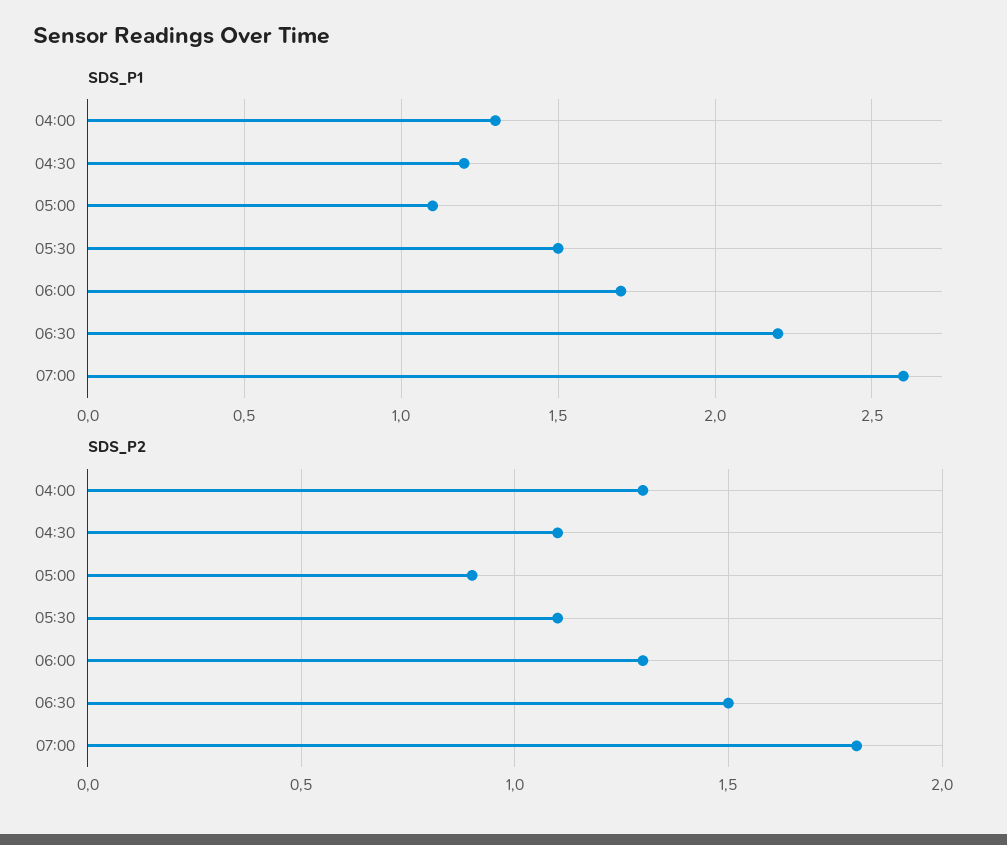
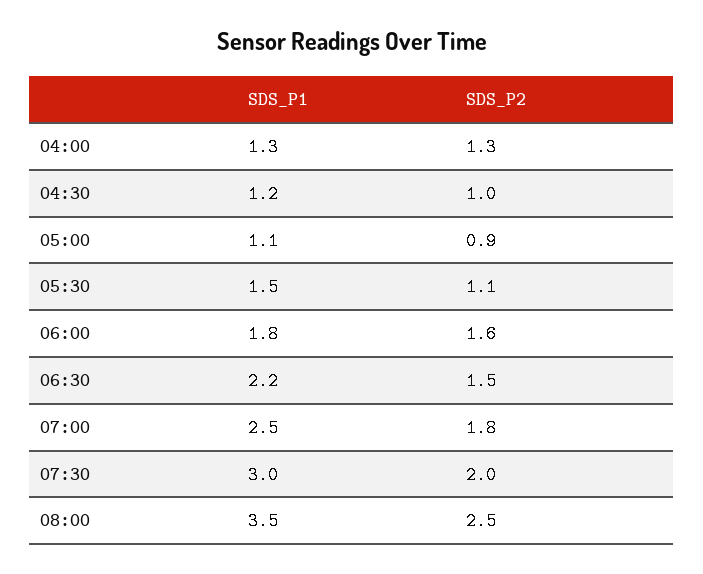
SDS_P1, 06:00: 1.7 -> 1.8
SDS_P1, 07:00: 2.6 -> 2.5
SDS_P2, 04:30: 1.1 -> 1
SDS_P2, 06:00: 1.3 -> 1.6
SDS_P1, 07:30: none -> 3
SDS_P2, 07:30: none -> 2
SDS_P1, 08:00: none -> 3.5
SDS_P2, 08:00: none -> 2.5

